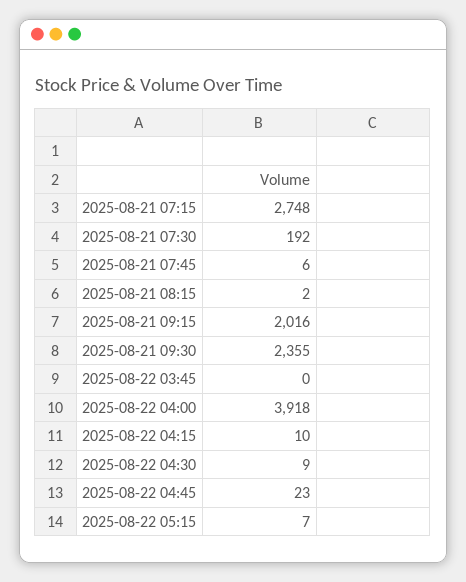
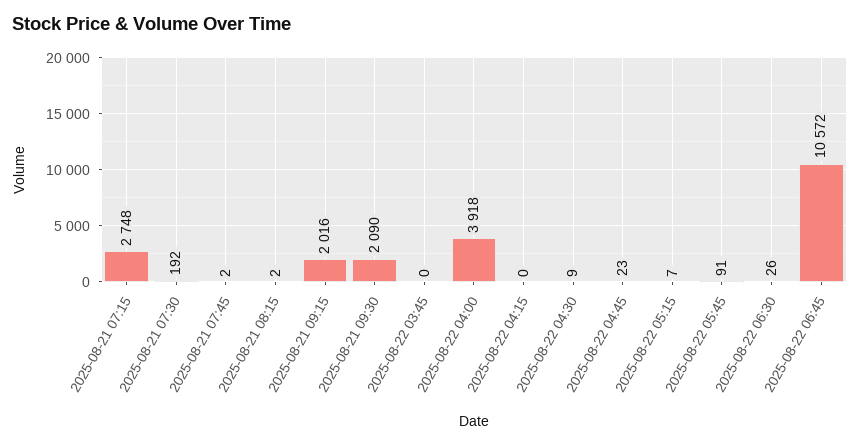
2025-08-21 07:45: 6 -> 2
2025-08-21 09:30: 2355 -> 2090
2025-08-22 04:15: 10 -> 0
2025-08-22 05:45: none -> 91
2025-08-22 06:30: none -> 26
2025-08-22 06:45: none -> 10572

